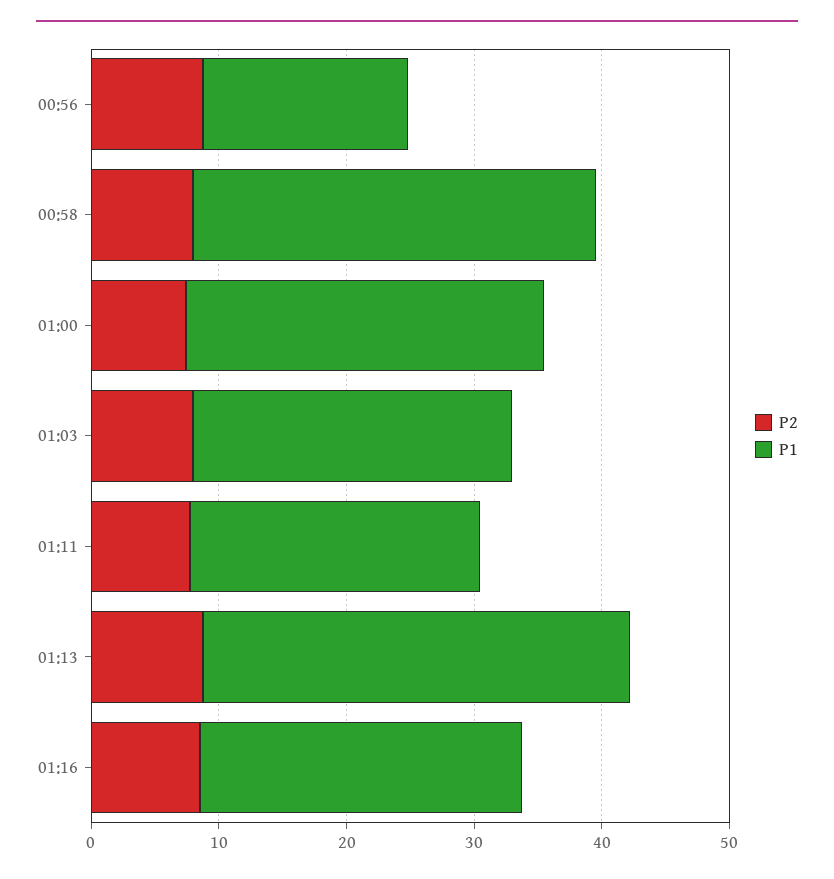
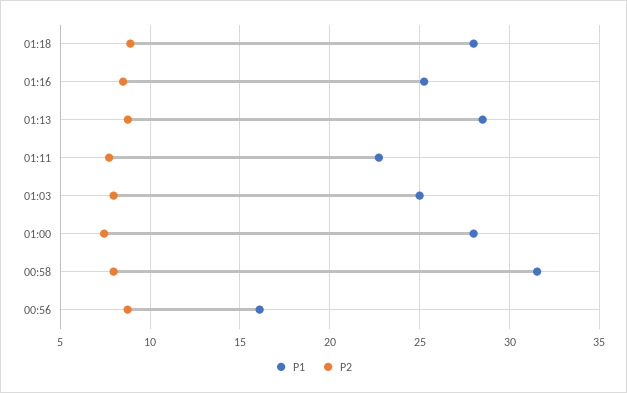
P1, 01:13: 34 -> 28.5
P1, 01:18: none -> 28
P2, 01:18: none -> 9

